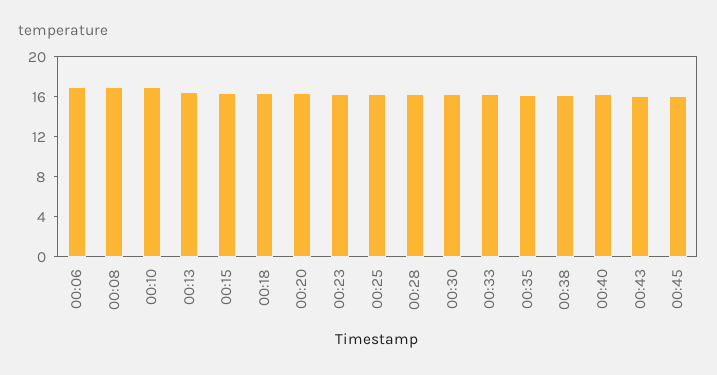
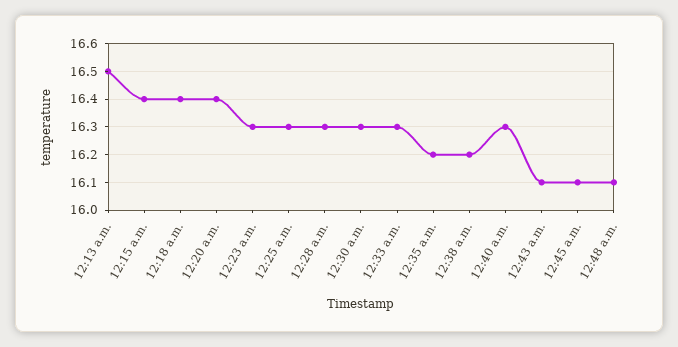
00:06: 17 -> none
00:08: 17 -> none
00:10: 17 -> none
12:48 a.m.: none -> 16.1

